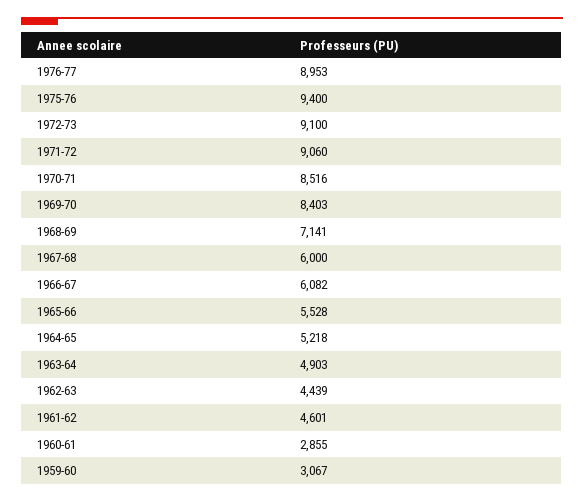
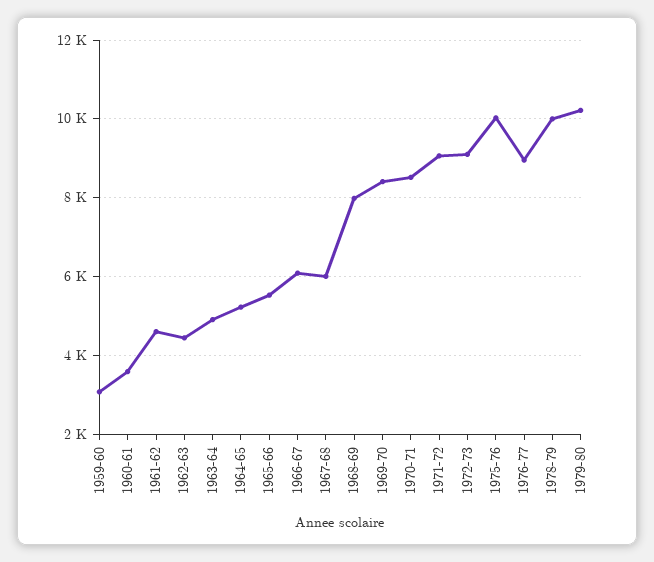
1975-76: 9400 -> 10000
1968-69: 7141 -> 8000
1960-61: 2855 -> 3600
1978-79: none -> 10000
1979-80: none -> 10200

